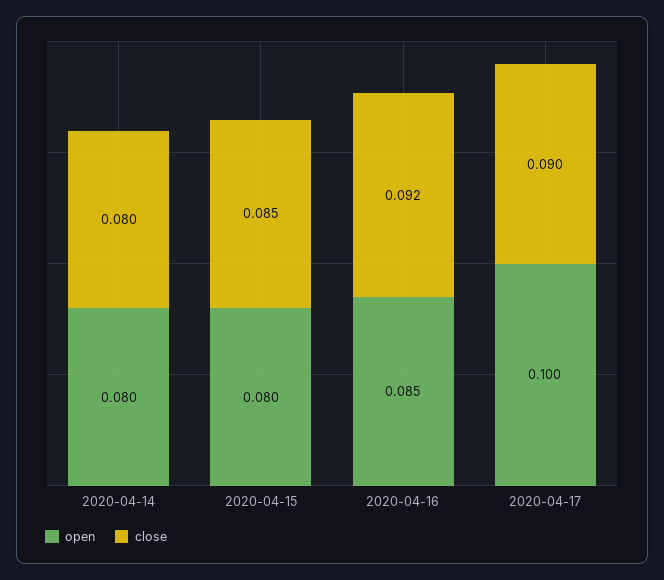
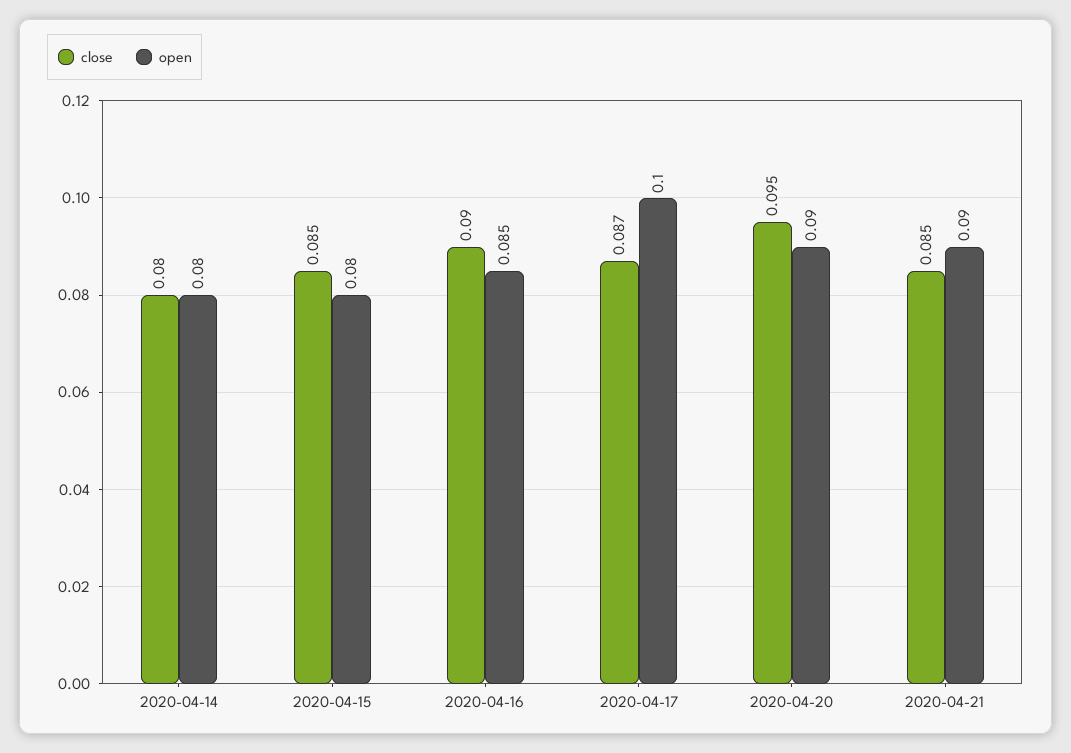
close, 2020-04-16: 0.092 -> 0.09
close, 2020-04-17: 0.09 -> 0.087
close, 2020-04-20: none -> 0.095
open, 2020-04-20: none -> 0.09
close, 2020-04-21: none -> 0.085
open, 2020-04-21: none -> 0.09

